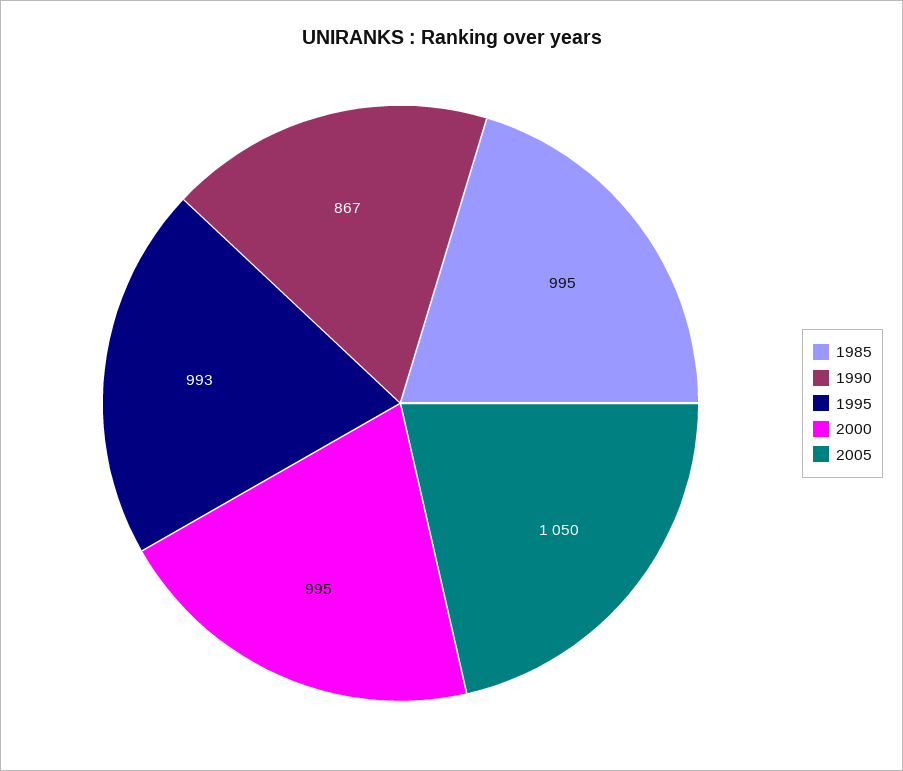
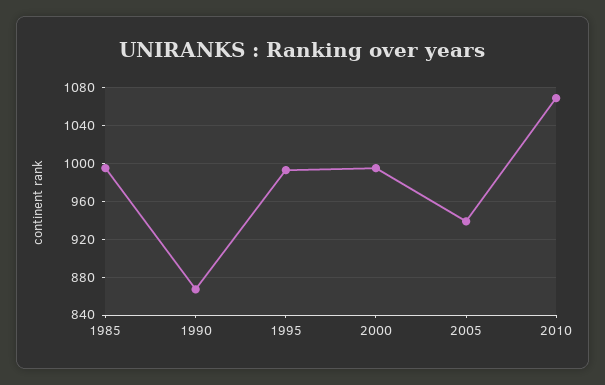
2005: 1050 -> 940
2010: none -> 1070

